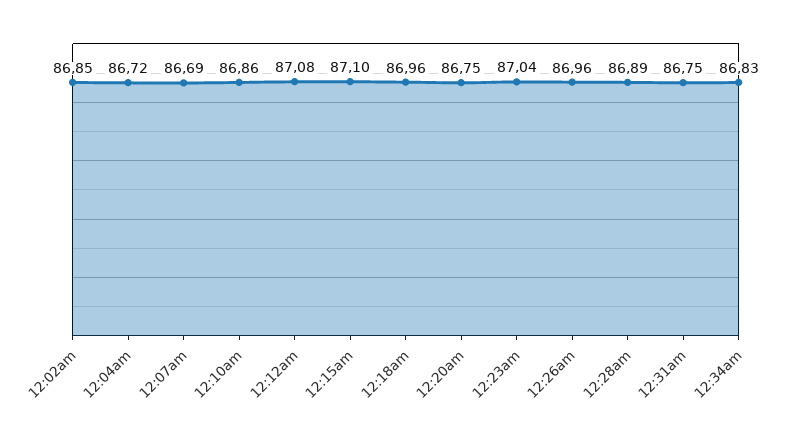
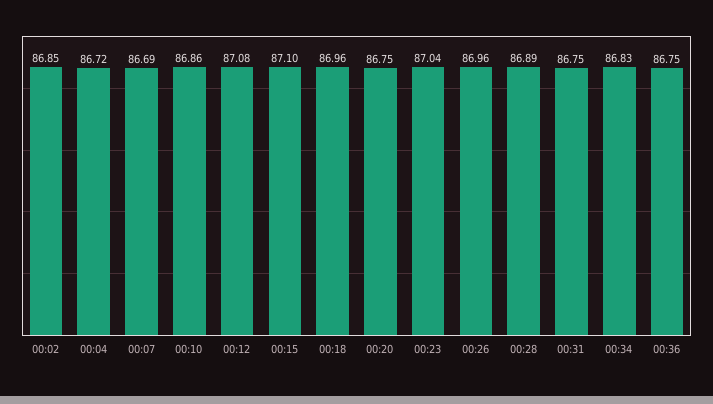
00:36: none -> 86.75

